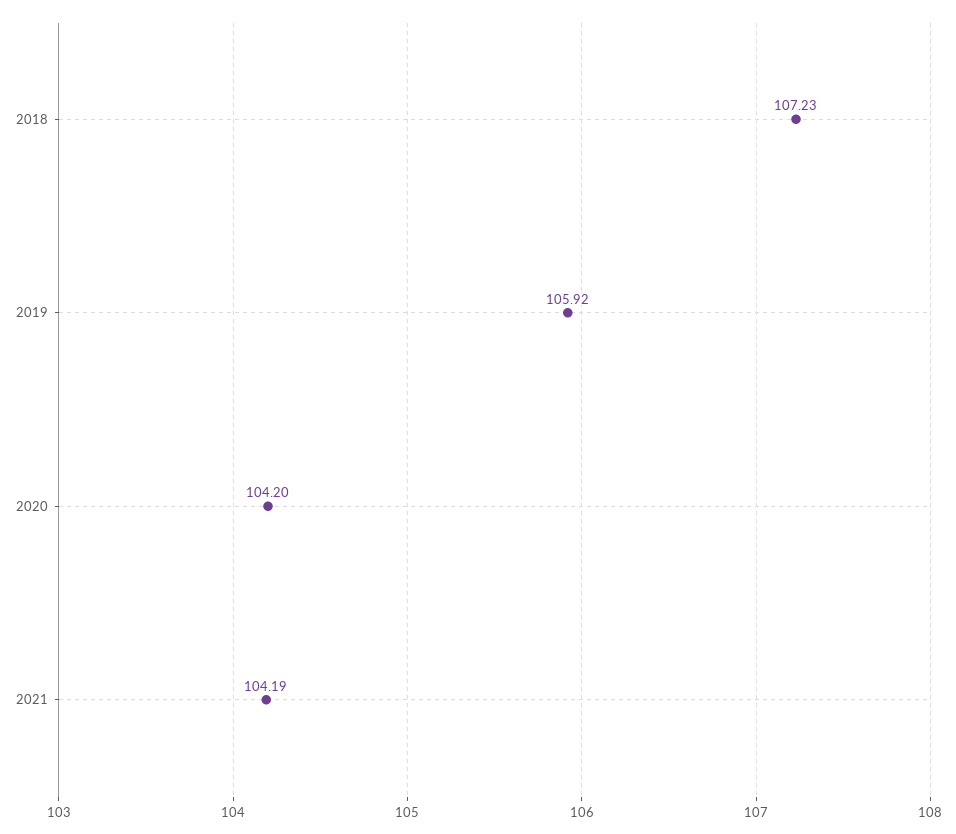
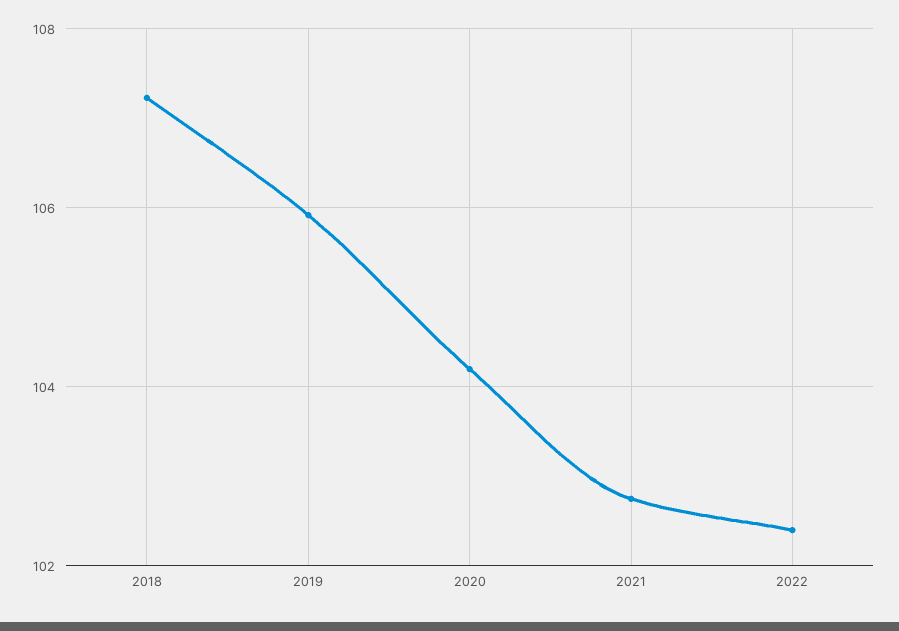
2021: 104.19 -> 102.8
2022: none -> 102.4

